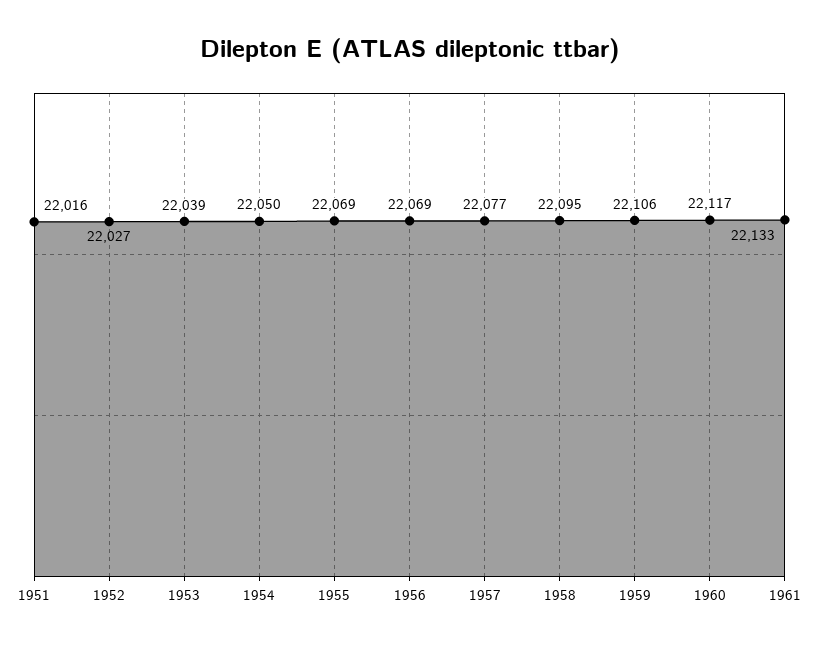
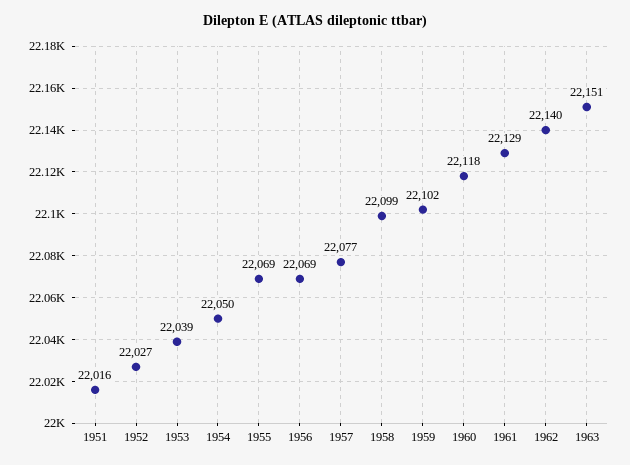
1958: 22095 -> 22099
1959: 22106 -> 22102
1960: 22117 -> 22118
1961: 22133 -> 22129
1962: none -> 22140
1963: none -> 22151

